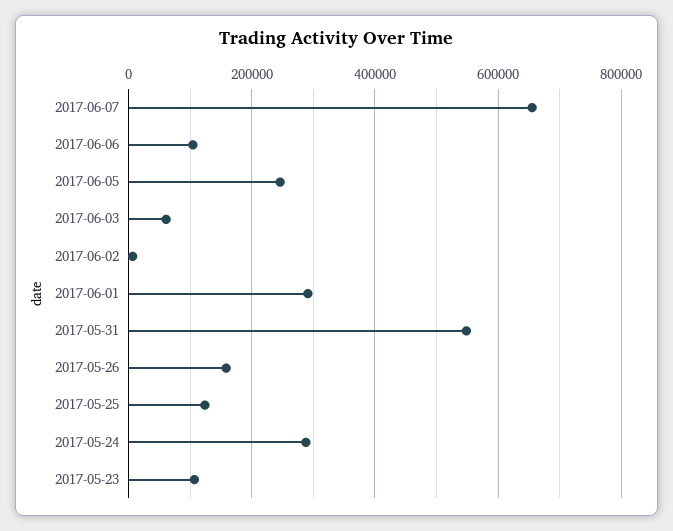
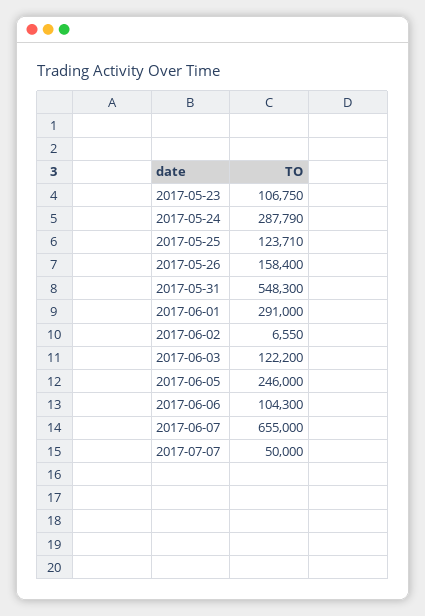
2017-06-03: 60000 -> 122200
2017-07-07: none -> 50000

